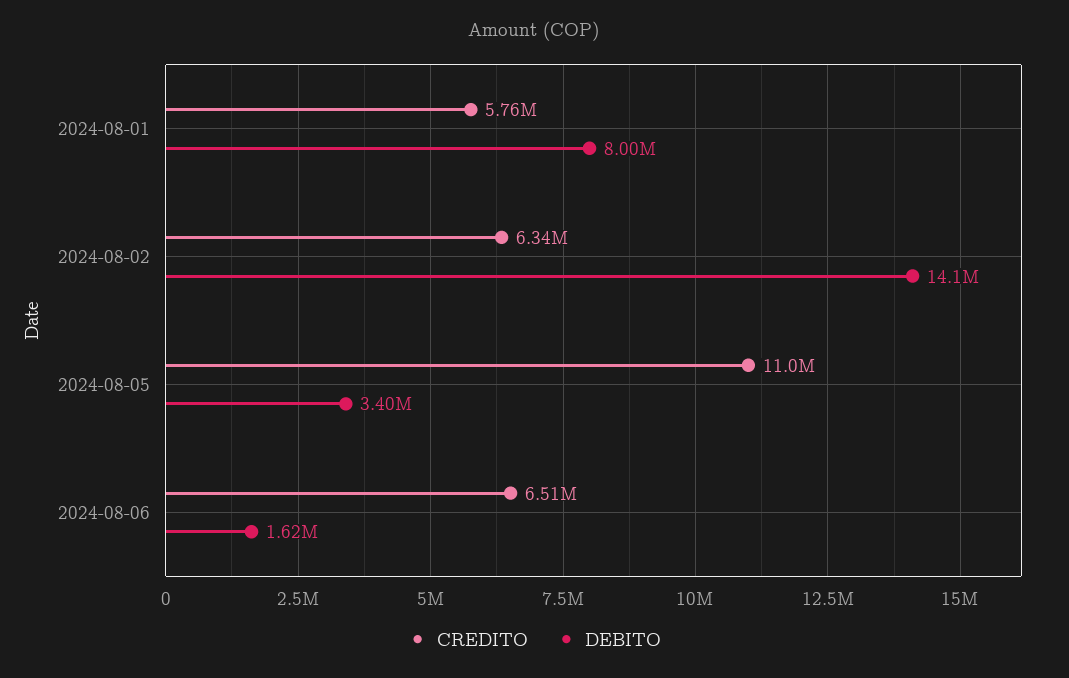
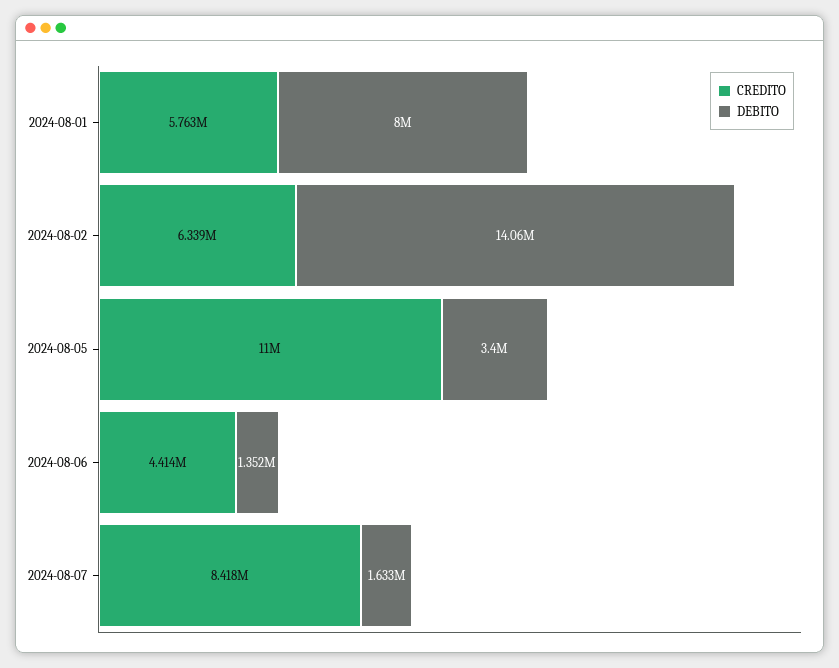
CREDITO, 2024-08-06: 6510000 -> 4414000
DEBITO, 2024-08-06: 1620000 -> 1352000
CREDITO, 2024-08-07: none -> 8418000
DEBITO, 2024-08-07: none -> 1633000

